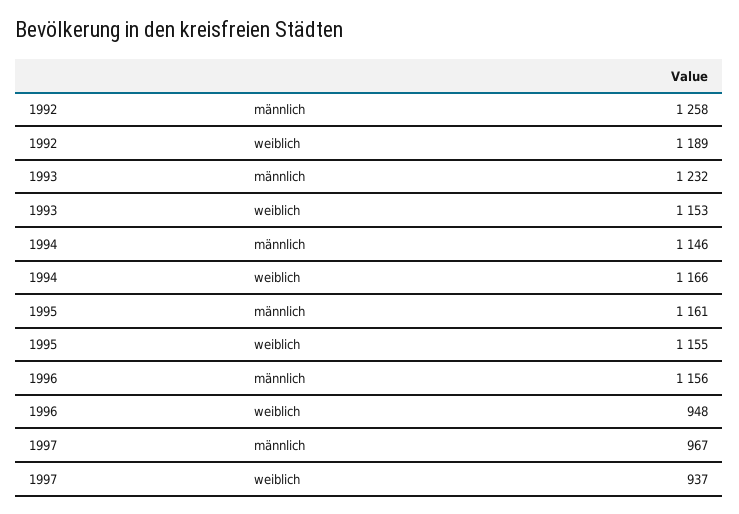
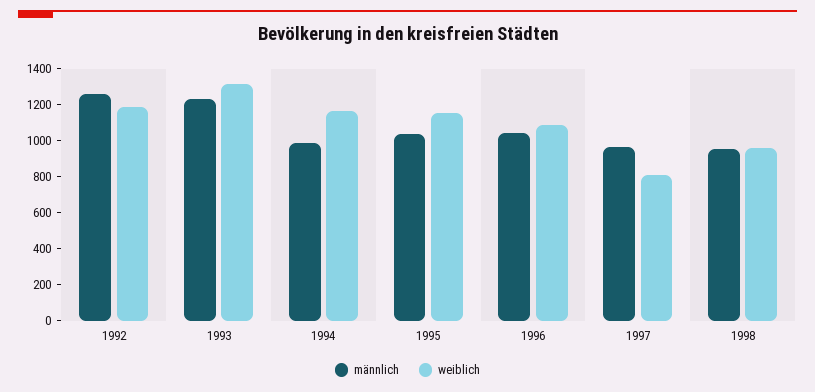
weiblich, 1993: 1153 -> 1300
männlich, 1994: 1146 -> 1000
männlich, 1995: 1161 -> 1050
männlich, 1996: 1156 -> 1050
weiblich, 1996: 948 -> 1100
weiblich, 1997: 937 -> 800
männlich, 1998: none -> 950
weiblich, 1998: none -> 950

